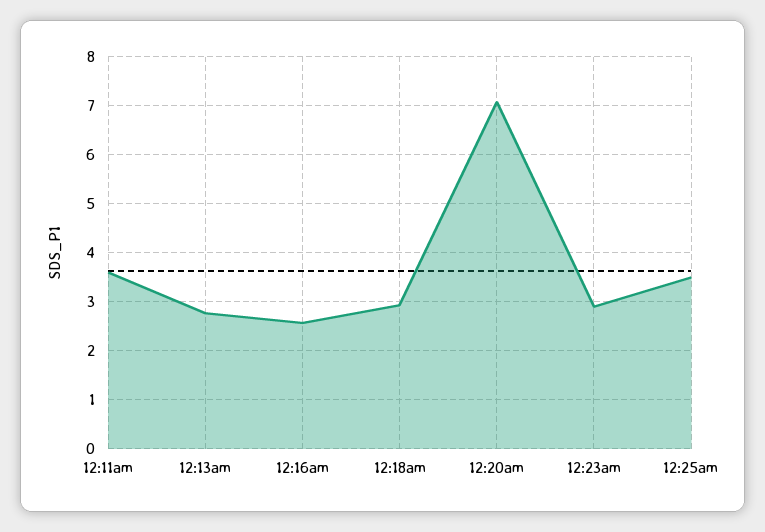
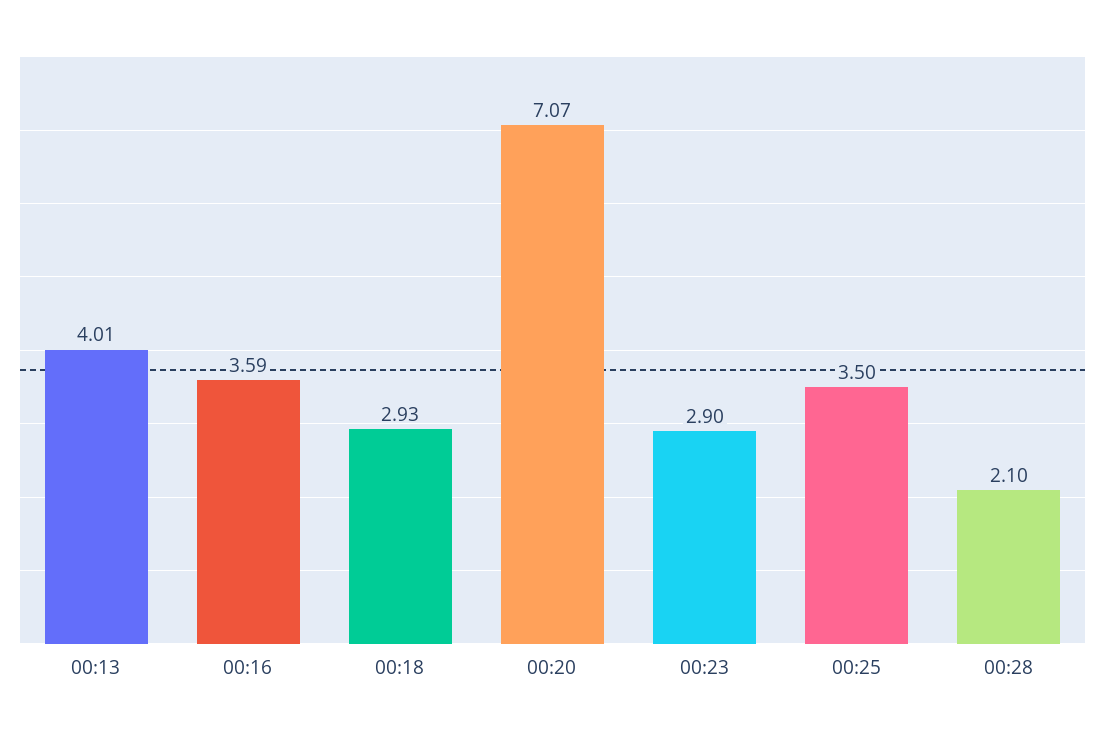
12:11am: 3.6 -> none
12:13am: 2.8 -> 4.01
12:16am: 2.6 -> 3.59
00:28: none -> 2.1

